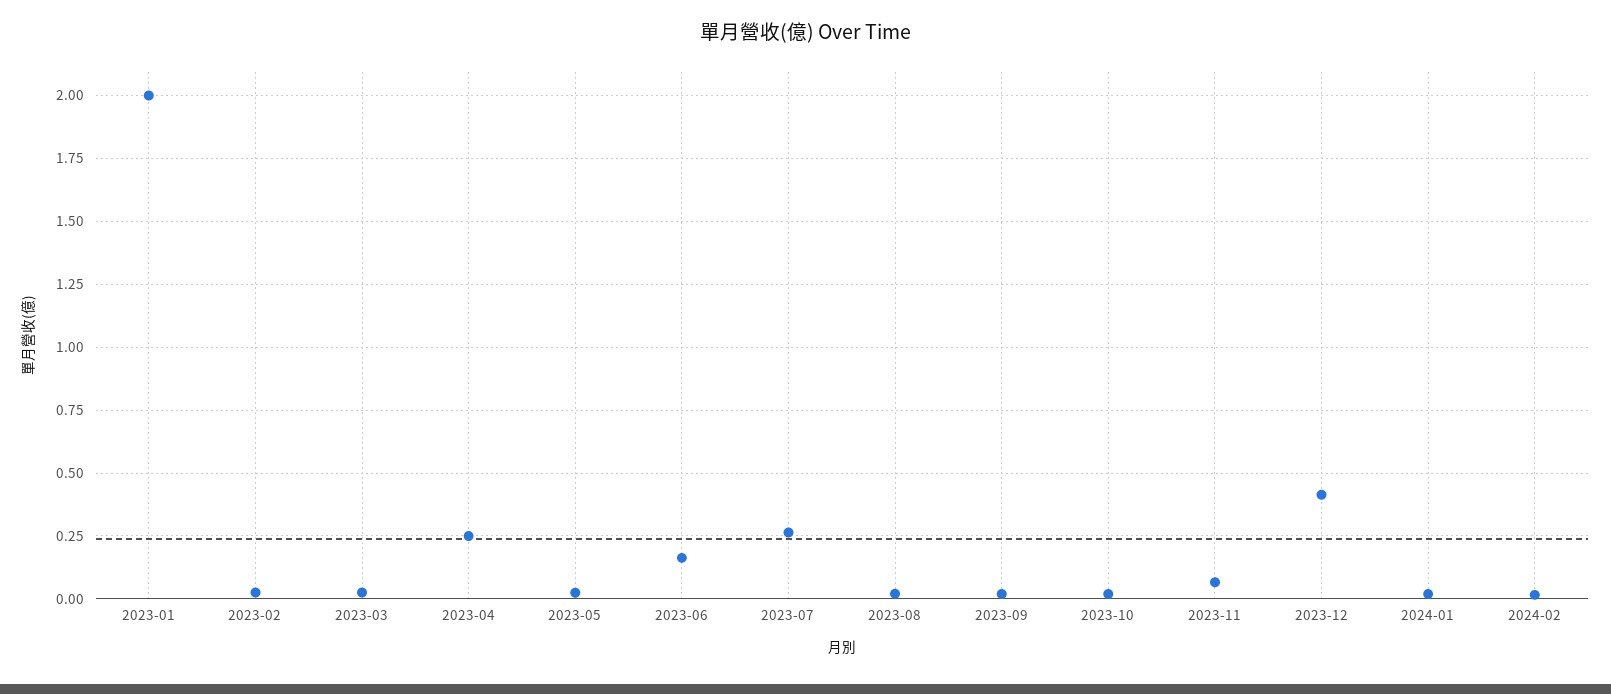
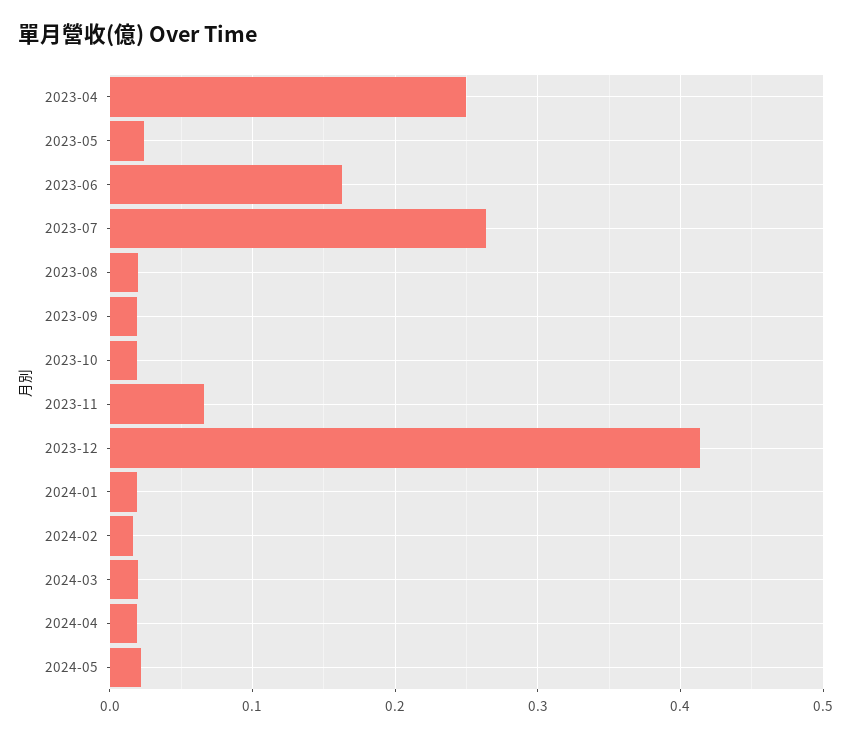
2023-01: 2 -> none
2023-02: 0.025 -> none
2023-03: 0.025 -> none
2024-03: none -> 0.02
2024-04: none -> 0.02
2024-05: none -> 0.02

